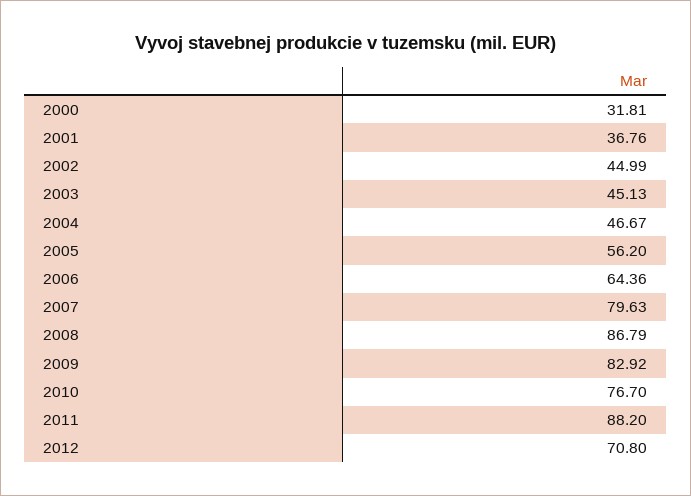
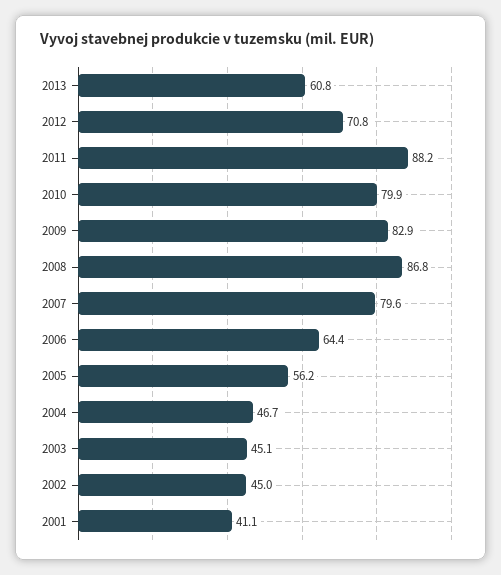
2000: 31.81 -> none
2001: 36.76 -> 41.1
2010: 76.7 -> 79.9
2013: none -> 60.8

